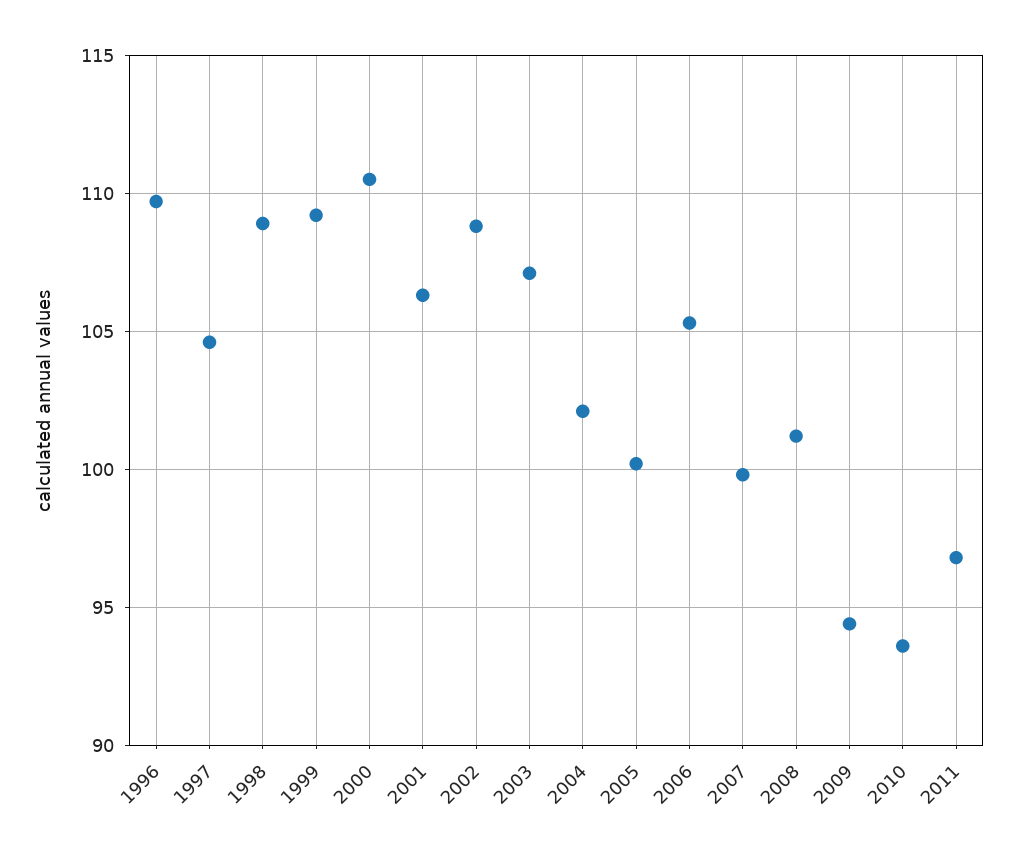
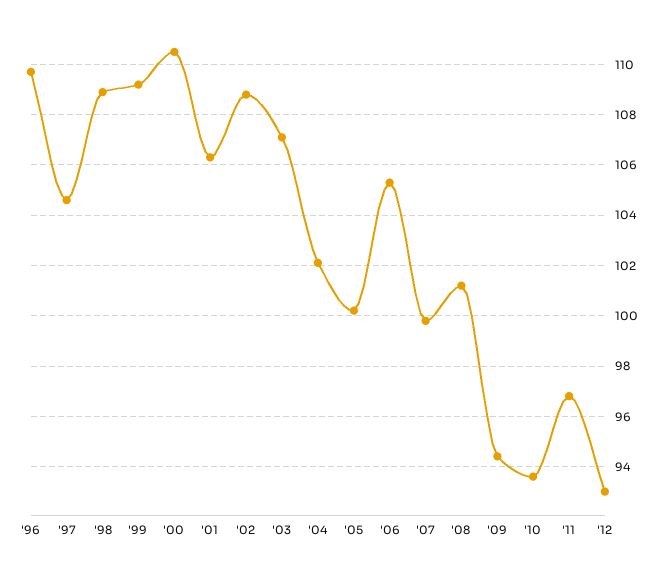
'12: none -> 93

